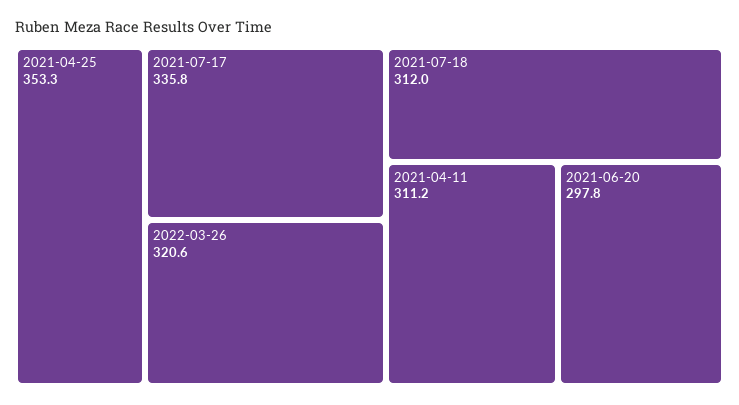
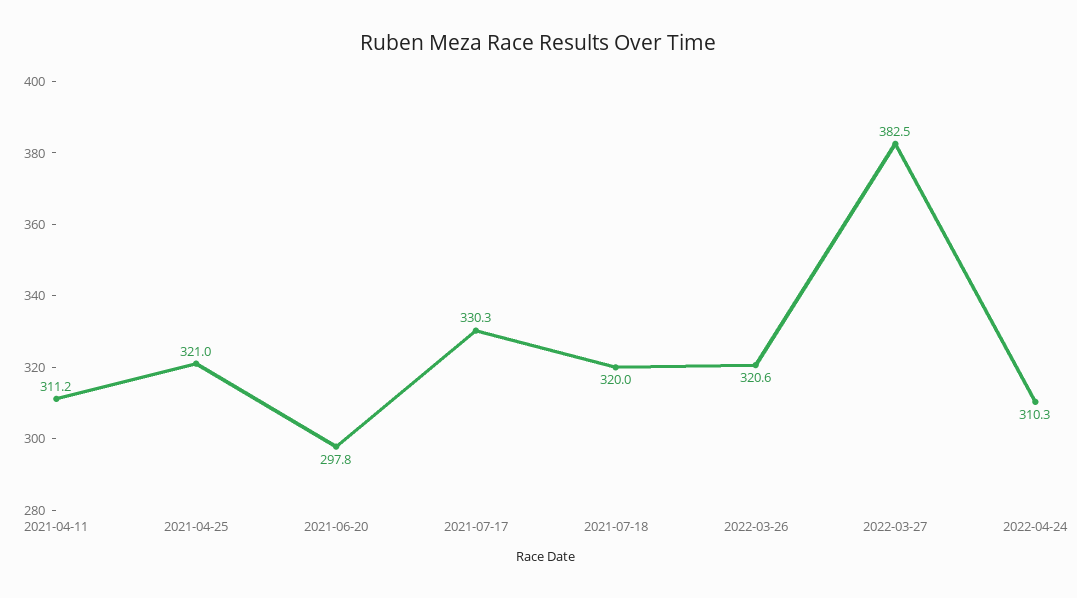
2021-04-25: 353.3 -> 321
2021-07-17: 335.8 -> 330.3
2021-07-18: 312 -> 320
2022-03-27: none -> 382.5
2022-04-24: none -> 310.3

